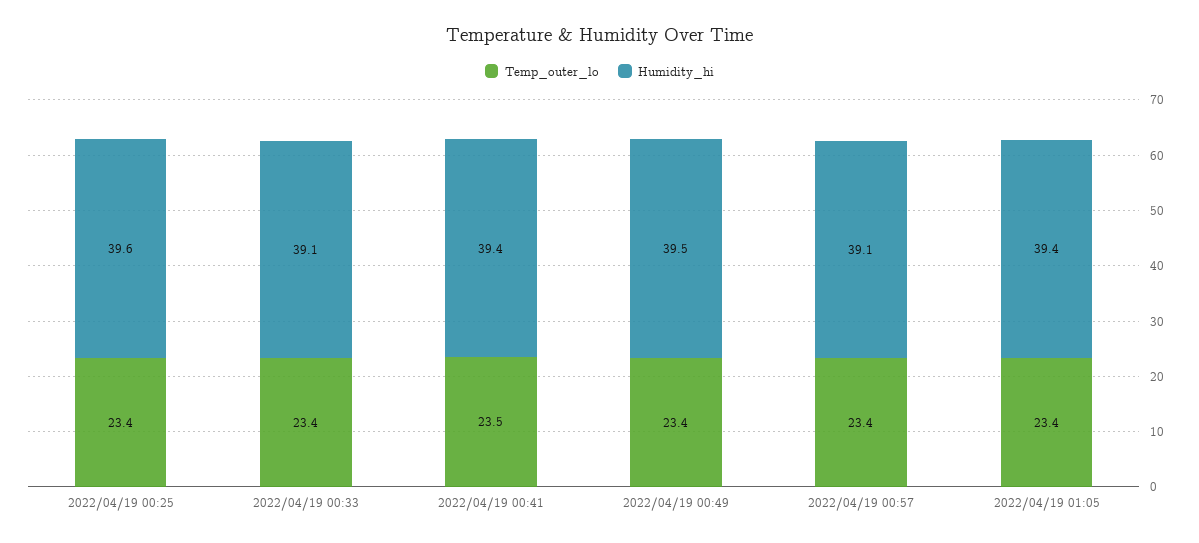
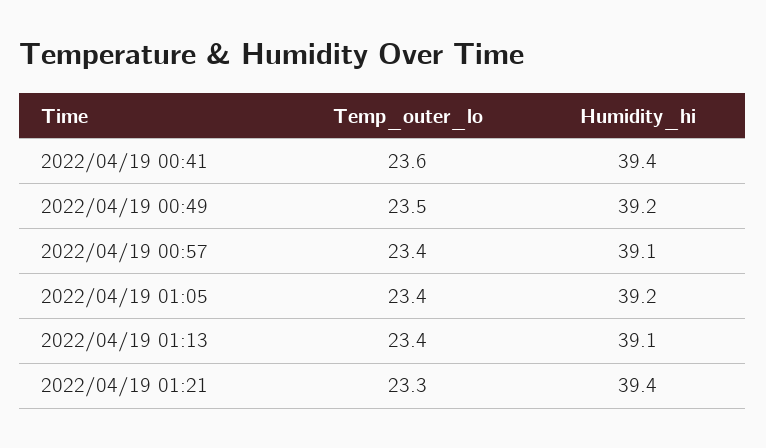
Temp_outer_lo, 2022/04/19 00:25: 23.4 -> none
Humidity_hi, 2022/04/19 00:25: 39.6 -> none
Temp_outer_lo, 2022/04/19 00:33: 23.4 -> none
Humidity_hi, 2022/04/19 00:33: 39.1 -> none
Temp_outer_lo, 2022/04/19 00:41: 23.5 -> 23.6
Temp_outer_lo, 2022/04/19 00:49: 23.4 -> 23.5
Humidity_hi, 2022/04/19 00:49: 39.5 -> 39.2
Humidity_hi, 2022/04/19 01:05: 39.4 -> 39.2
Temp_outer_lo, 2022/04/19 01:13: none -> 23.4
Humidity_hi, 2022/04/19 01:13: none -> 39.1
Temp_outer_lo, 2022/04/19 01:21: none -> 23.3
Humidity_hi, 2022/04/19 01:21: none -> 39.4

